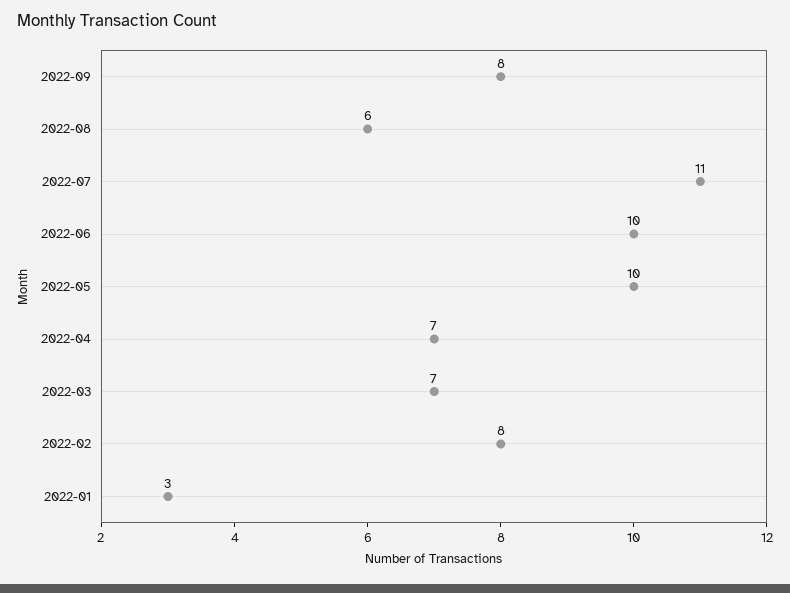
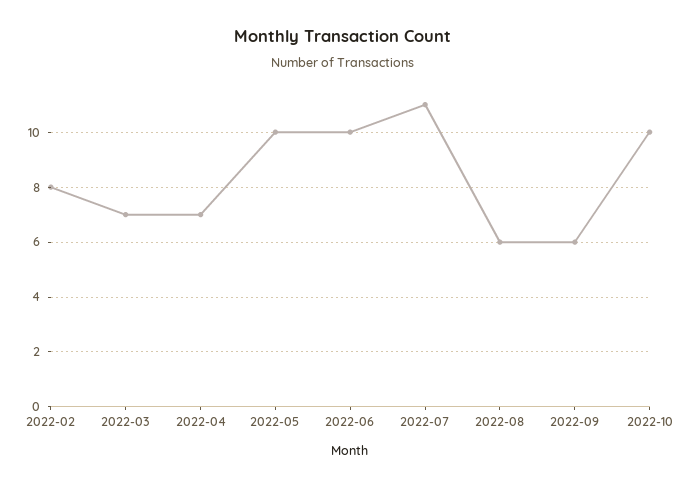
2022-09: 8 -> 6
2022-01: 3 -> none
2022-10: none -> 10

